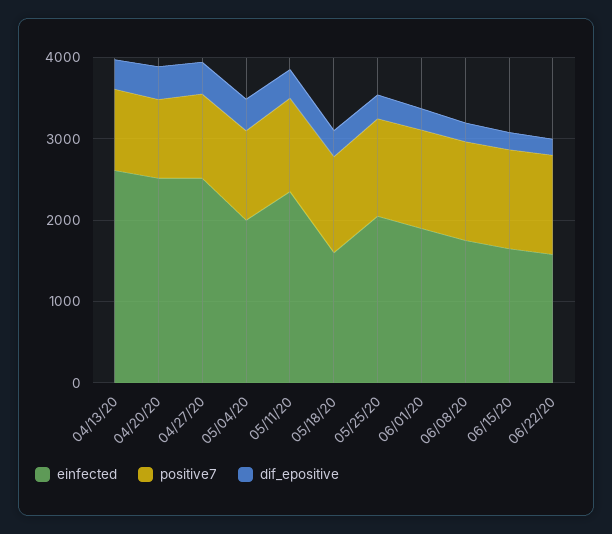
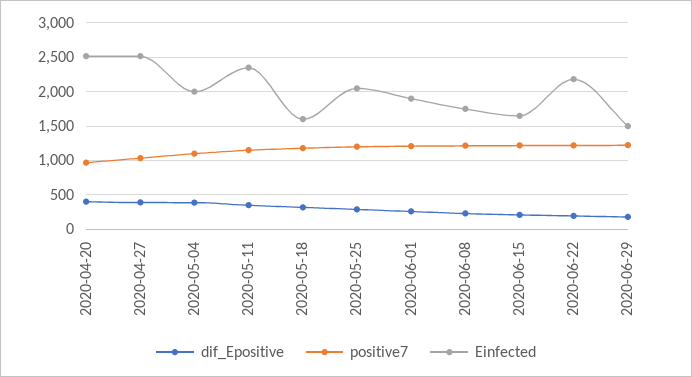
einfected, 04/13/20: 2600 -> none
positive7, 04/13/20: 1000 -> none
dif_epositive, 04/13/20: 400 -> none
einfected, 06/22/20: 1600 -> 2200
dif_epositive, 2020-06-29: none -> 200
positive7, 2020-06-29: none -> 1200
einfected, 2020-06-29: none -> 1500

